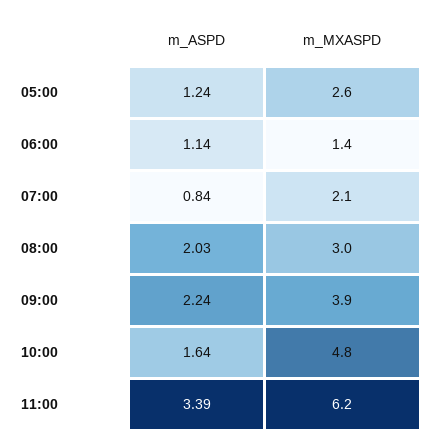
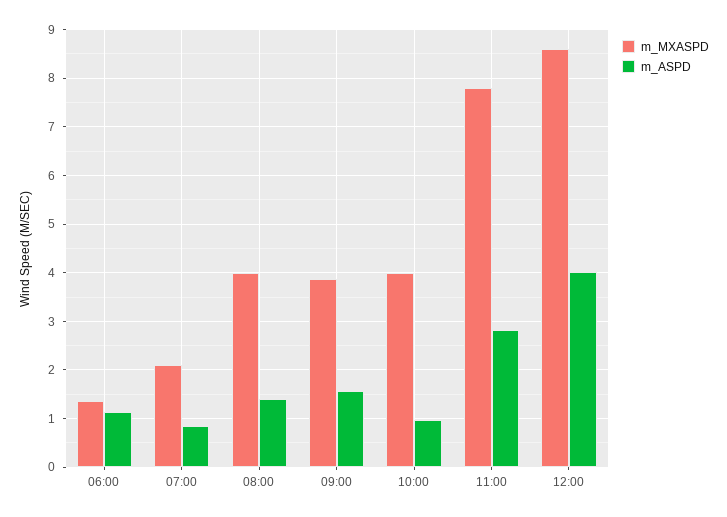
m_ASPD, 05:00: 1.24 -> none
m_MXASPD, 05:00: 2.6 -> none
m_ASPD, 08:00: 2.03 -> 1.4
m_MXASPD, 08:00: 3 -> 4
m_ASPD, 09:00: 2.24 -> 1.6
m_ASPD, 10:00: 1.64 -> 1
m_MXASPD, 10:00: 4.8 -> 4
m_ASPD, 11:00: 3.39 -> 2.8
m_MXASPD, 11:00: 6.2 -> 7.8
m_MXASPD, 12:00: none -> 8.6
m_ASPD, 12:00: none -> 4

